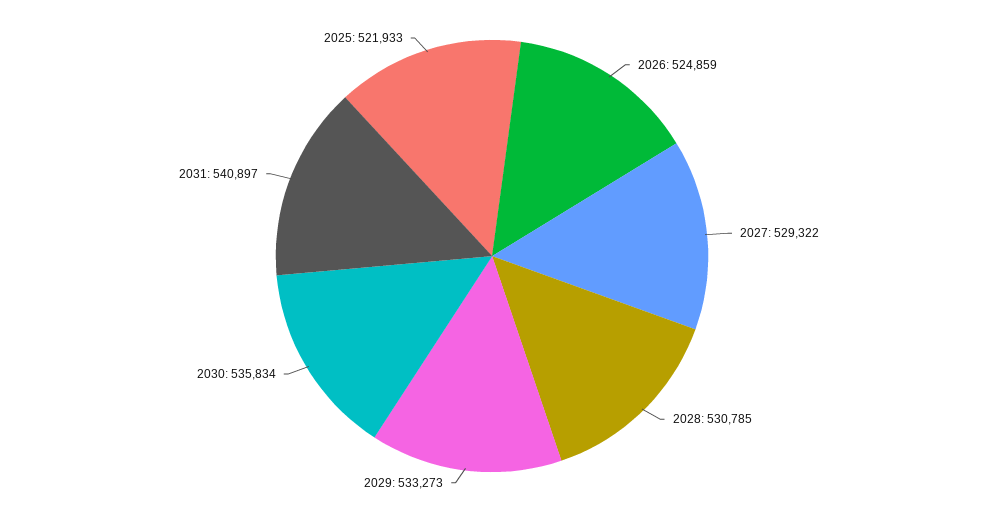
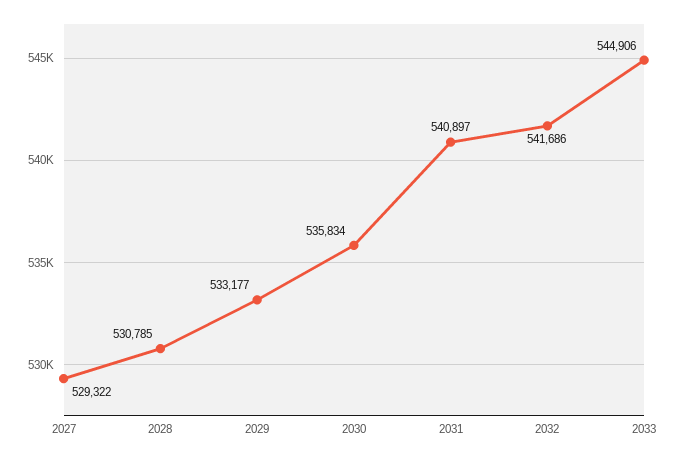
2026: 524859 -> none
2029: 533273 -> 533177
2025: 521933 -> none
2032: none -> 541686
2033: none -> 544906

